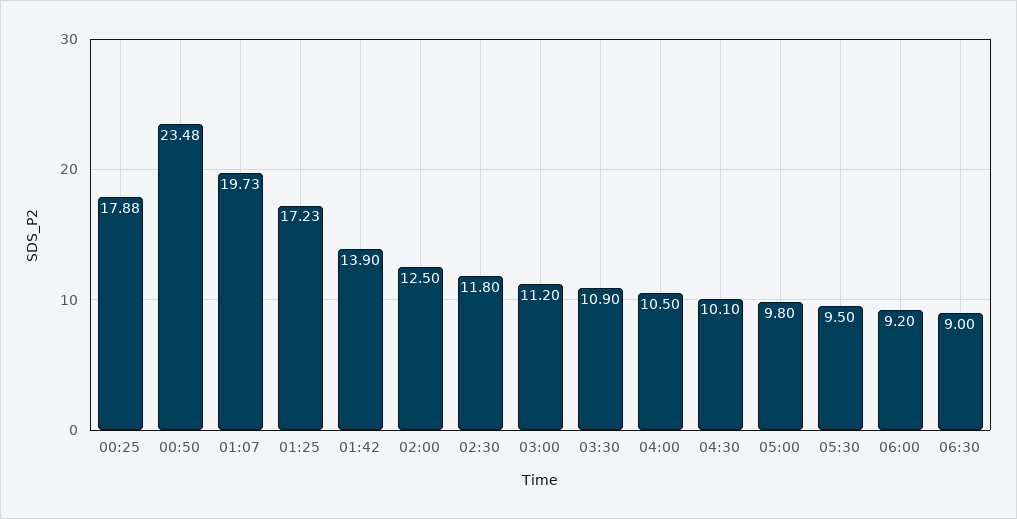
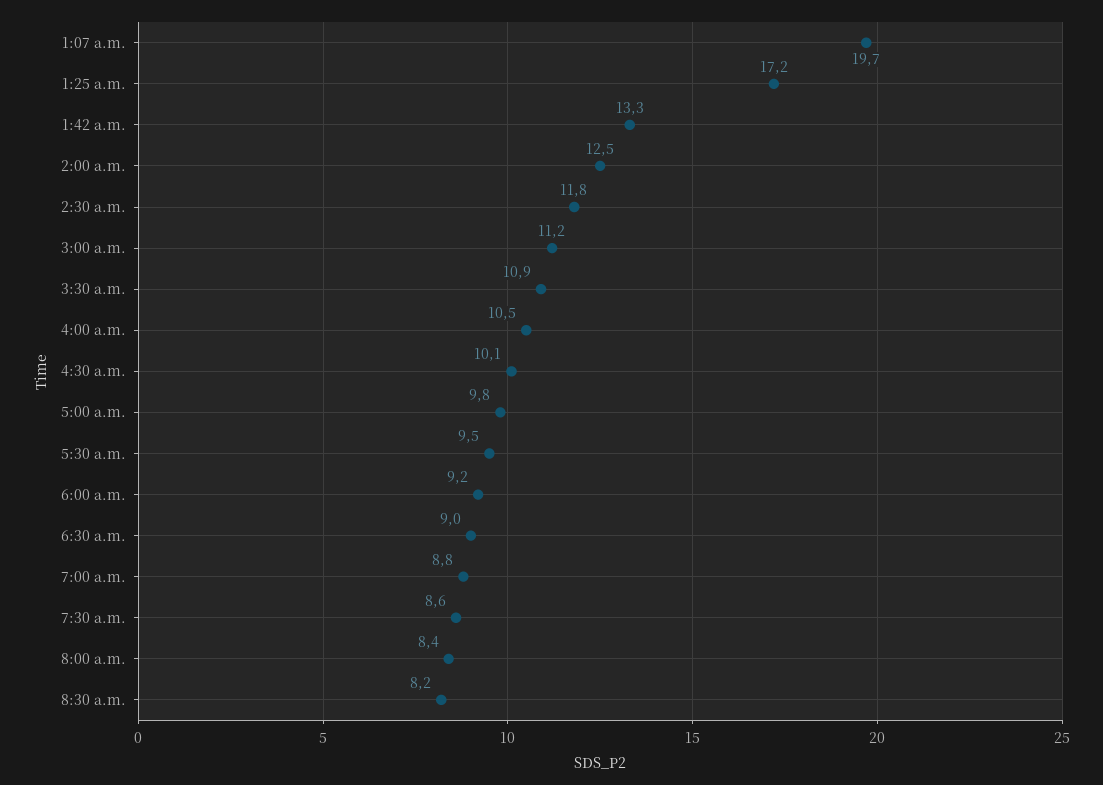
00:25: 17.88 -> none
00:50: 23.48 -> none
01:42: 13.9 -> 13.3
7:00 a.m.: none -> 8.8
7:30 a.m.: none -> 8.6
8:00 a.m.: none -> 8.4
8:30 a.m.: none -> 8.2

